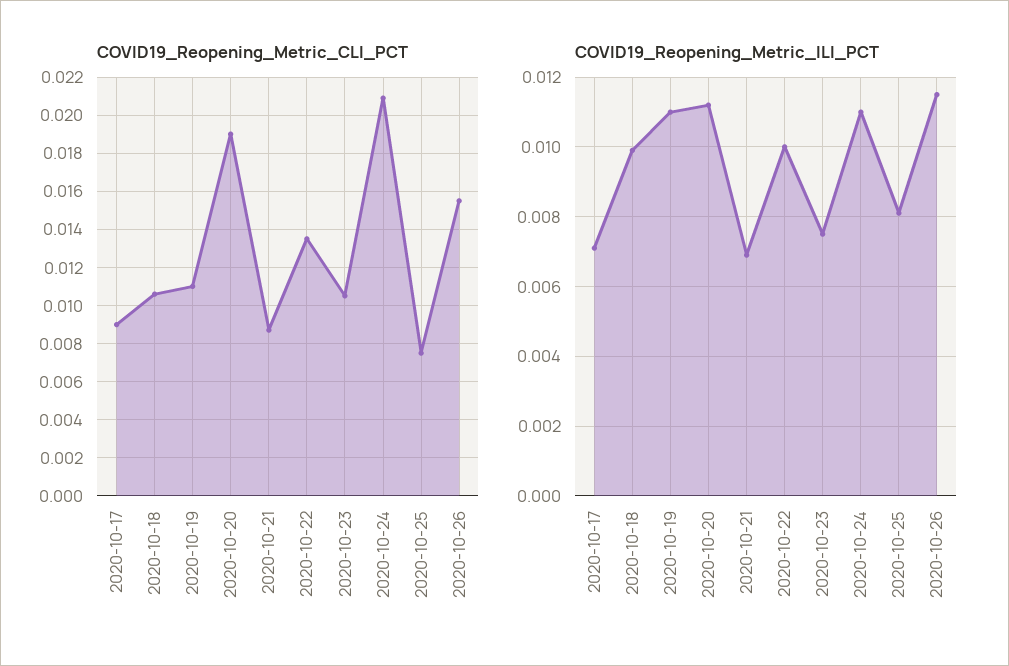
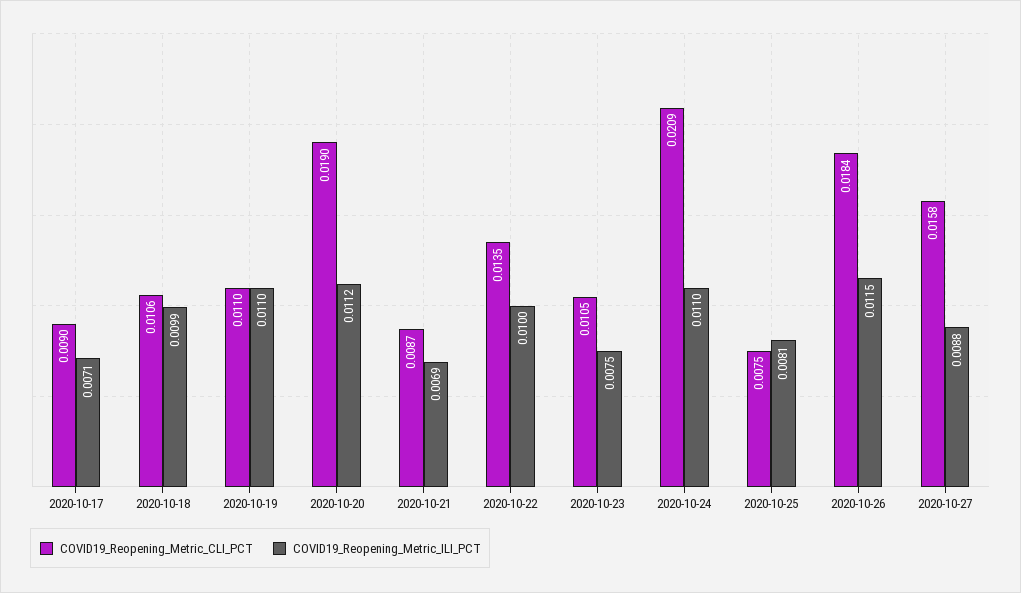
COVID19_Reopening_Metric_CLI_PCT, 2020-10-26: 0.0155 -> 0.0184
COVID19_Reopening_Metric_CLI_PCT, 2020-10-27: none -> 0.0158
COVID19_Reopening_Metric_ILI_PCT, 2020-10-27: none -> 0.0088

